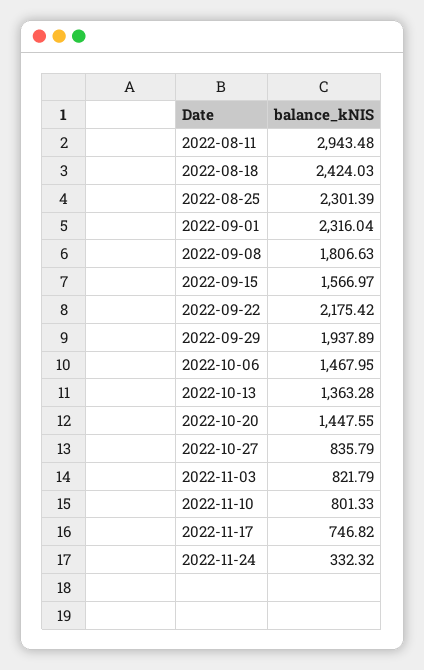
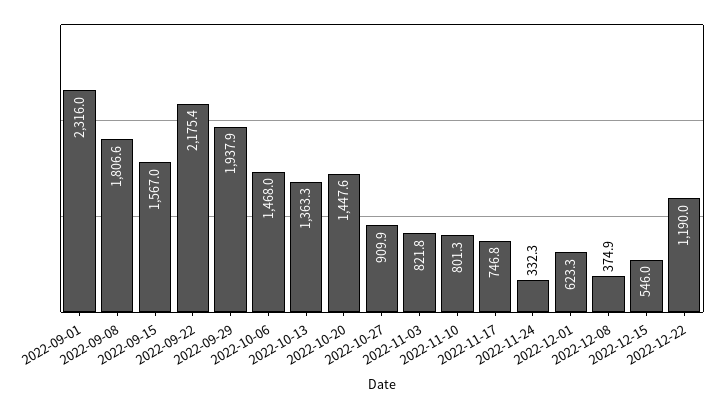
2022-08-11: 2943.48 -> none
2022-08-18: 2424.03 -> none
2022-08-25: 2301.39 -> none
2022-10-27: 835.79 -> 909.9
2022-12-01: none -> 623.3
2022-12-08: none -> 374.9
2022-12-15: none -> 546
2022-12-22: none -> 1190

